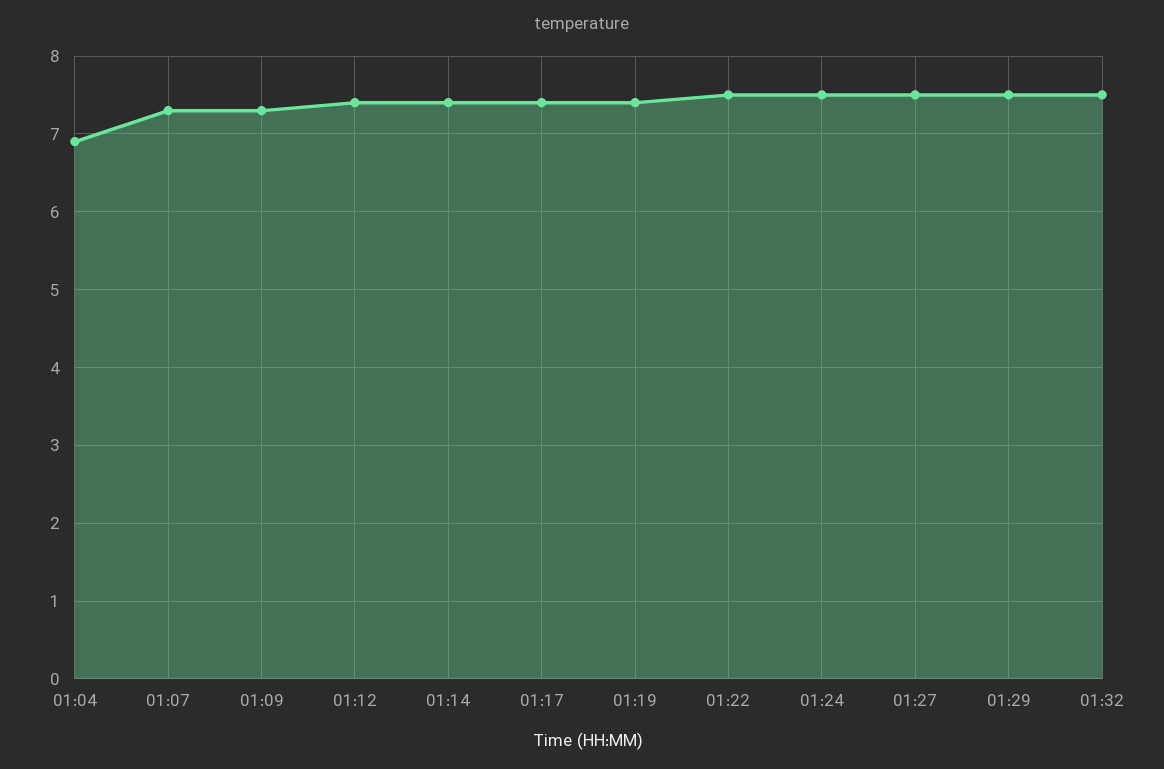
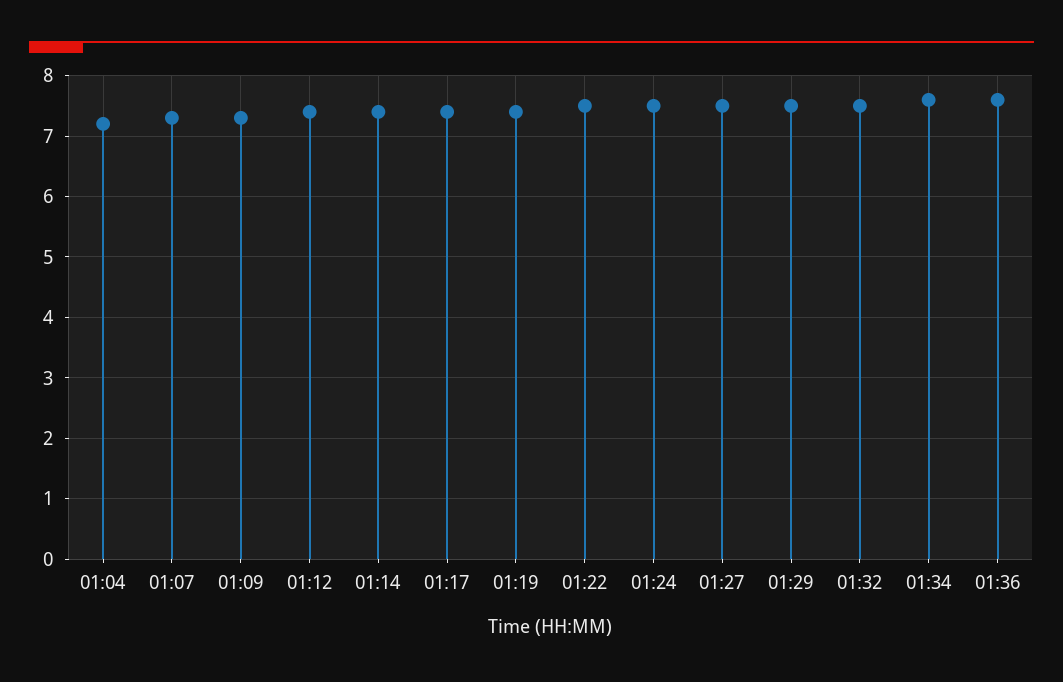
01:04: 6.9 -> 7.2
01:34: none -> 7.6
01:36: none -> 7.6

